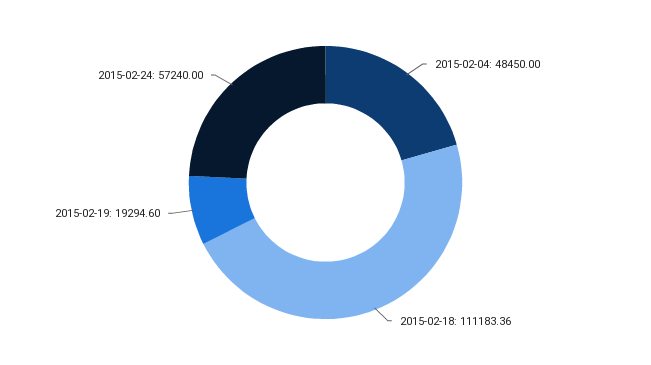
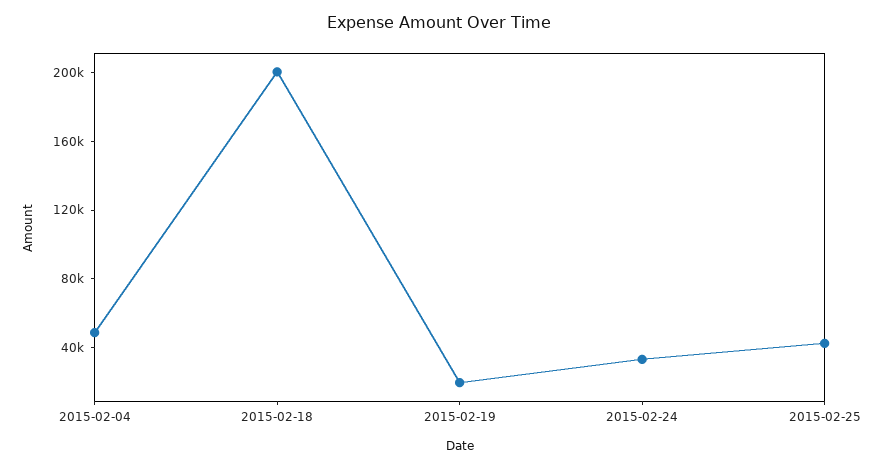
2015-02-18: 111183.36 -> 200000
2015-02-24: 57240 -> 30000
2015-02-25: none -> 40000

